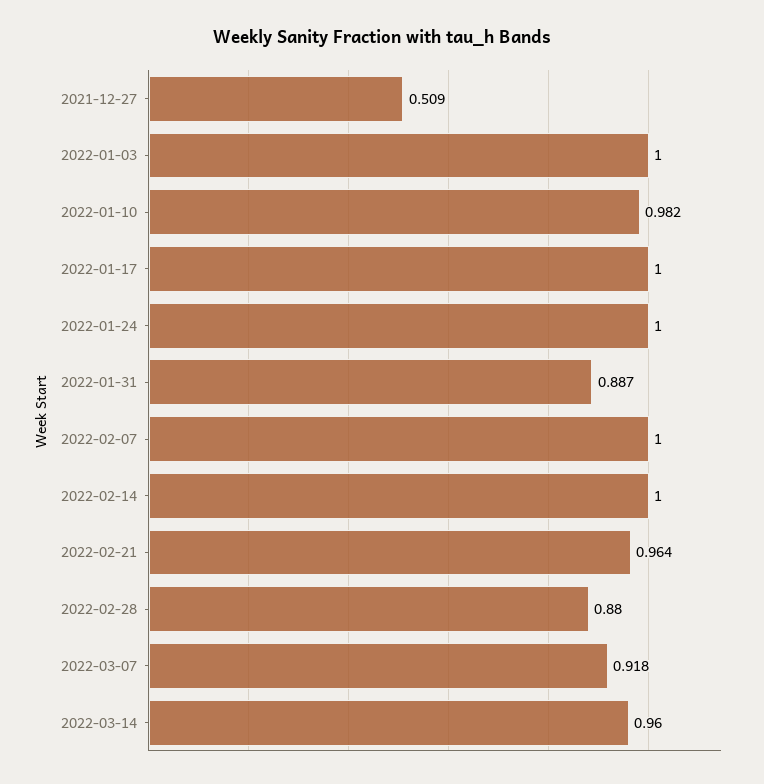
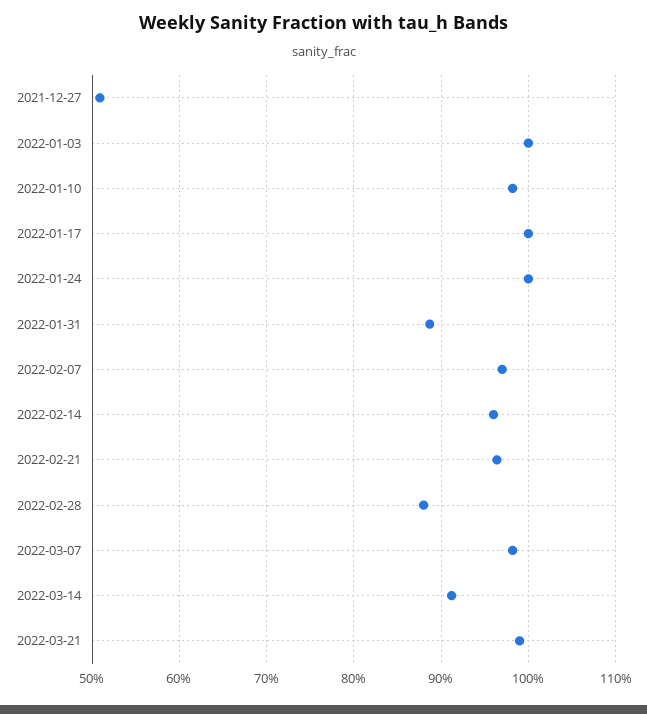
2022-02-07: 1 -> 0.97
2022-02-14: 1 -> 0.96
2022-03-07: 0.918 -> 0.98
2022-03-14: 0.96 -> 0.91
2022-03-21: none -> 0.99

